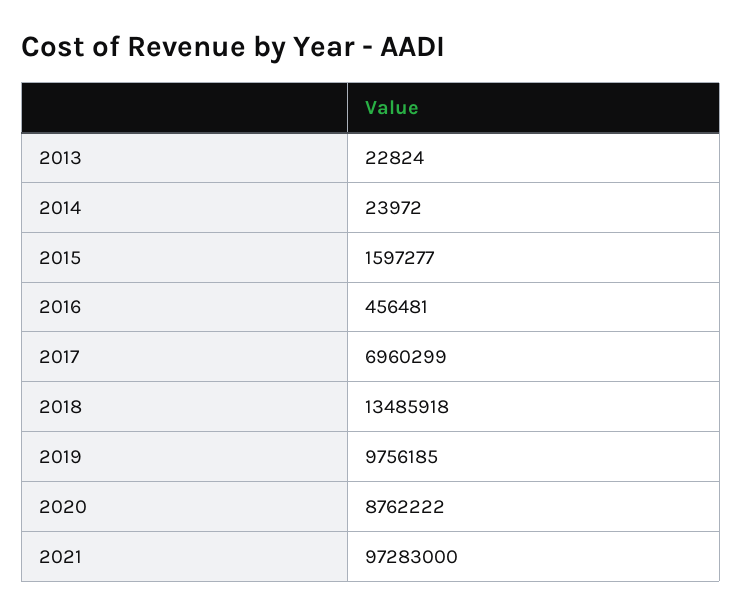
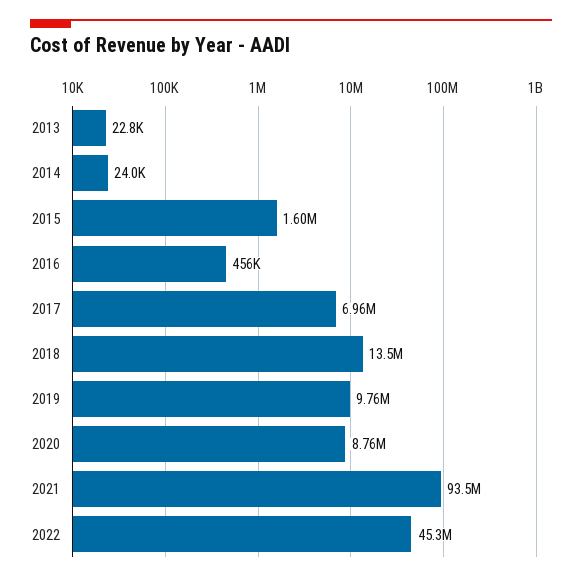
2021: 97283000 -> 93500000
2022: none -> 45300000

